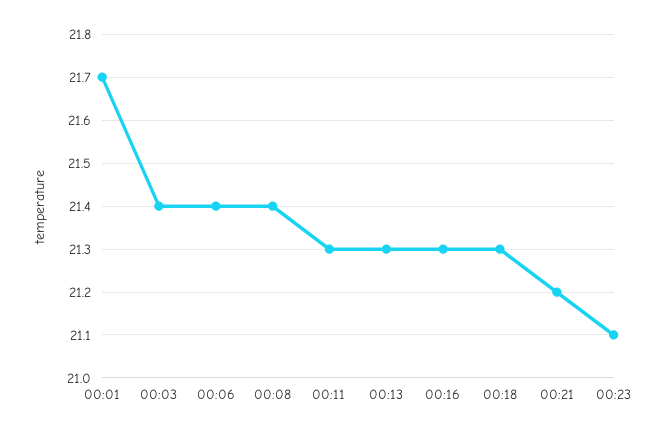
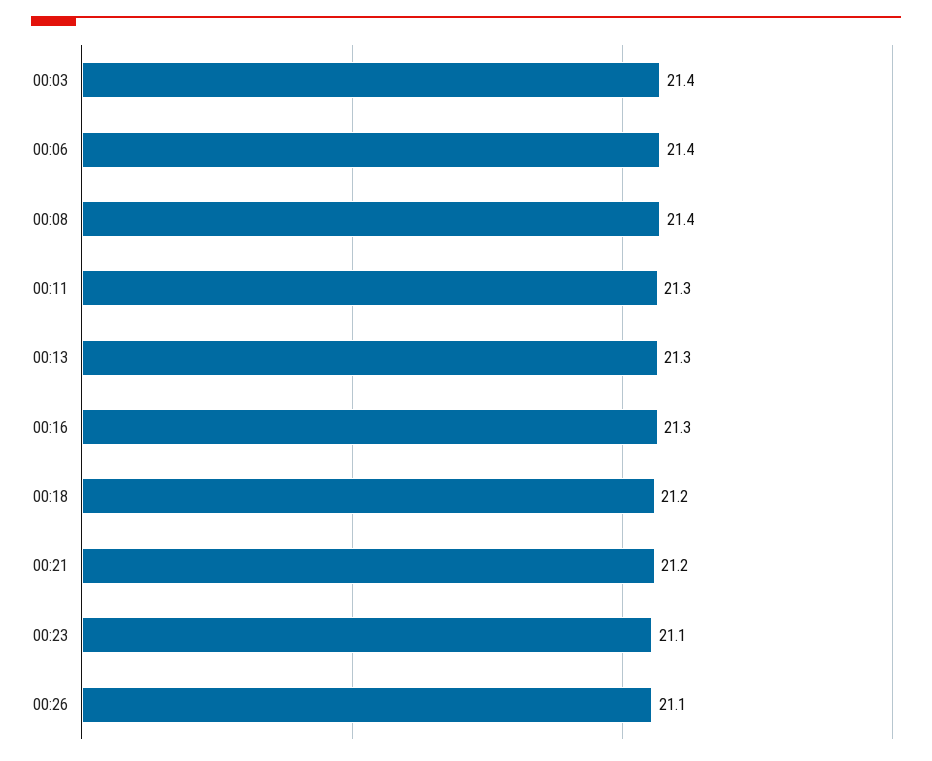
00:01: 21.7 -> none
00:18: 21.3 -> 21.2
00:26: none -> 21.1

